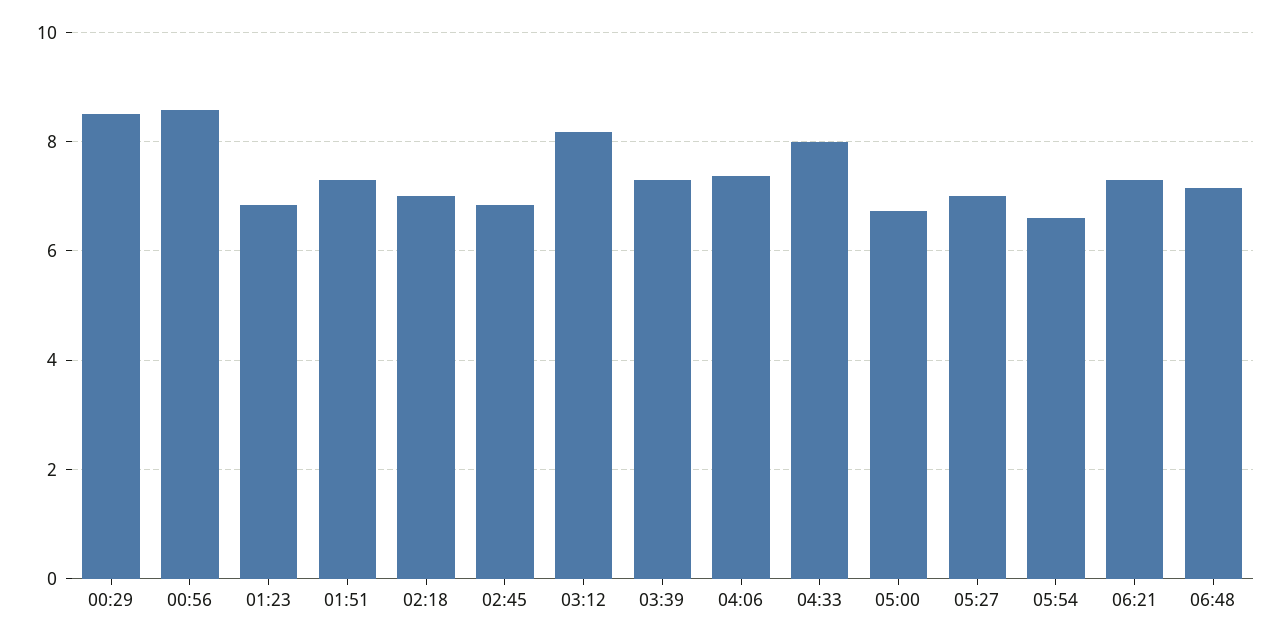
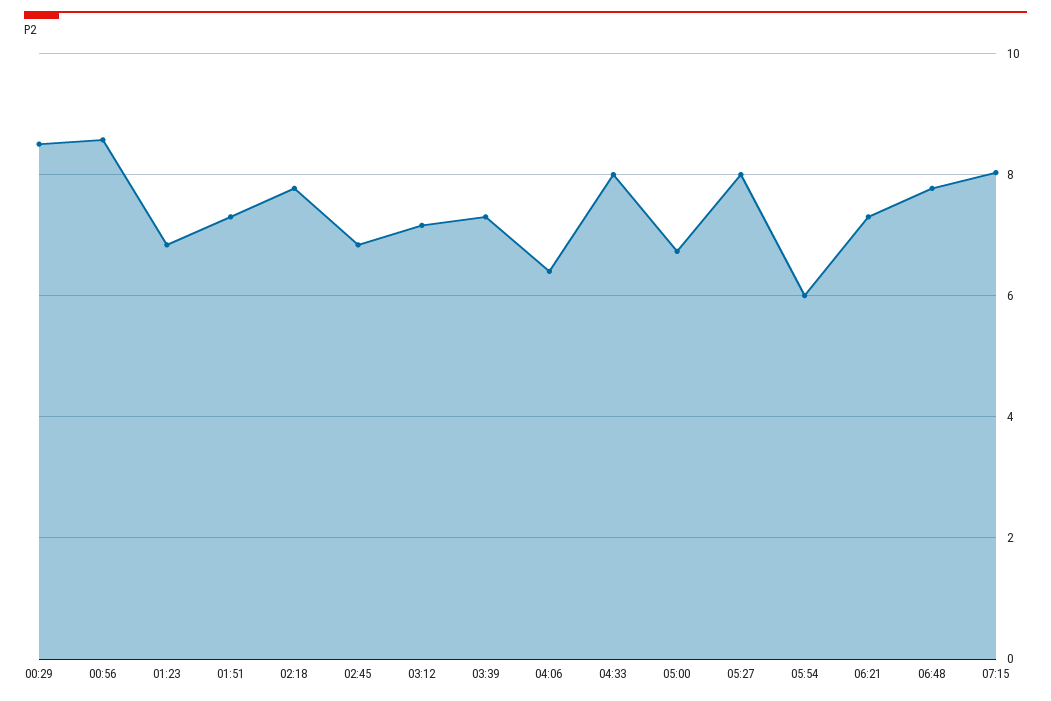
02:18: 7 -> 7.8
03:12: 8.2 -> 7.2
04:06: 7.4 -> 6.4
05:27: 7 -> 8
05:54: 6.6 -> 6
06:48: 7.2 -> 7.8
07:15: none -> 8

